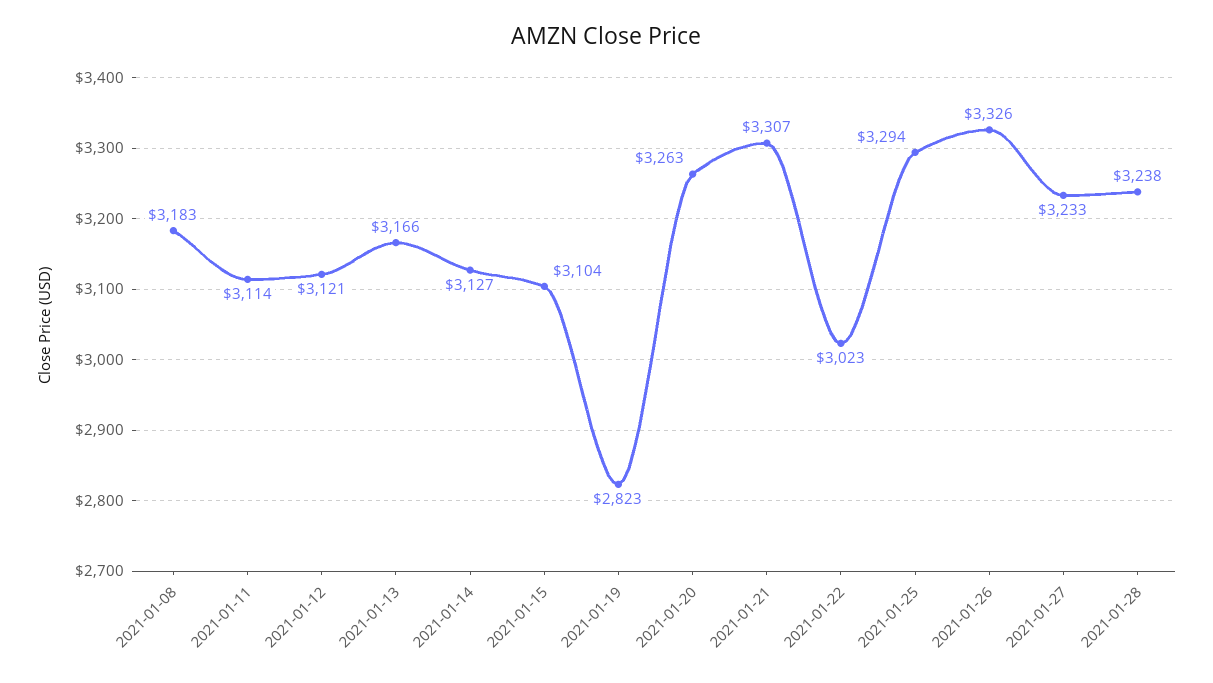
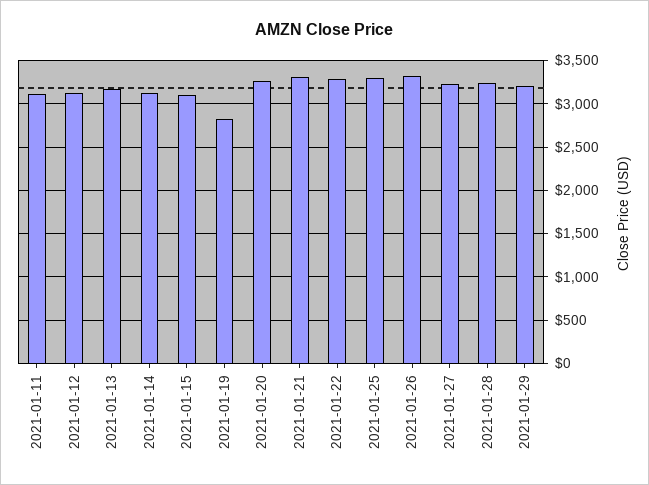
2021-01-08: 3183 -> none
2021-01-22: 3023 -> 3300
2021-01-29: none -> 3200

